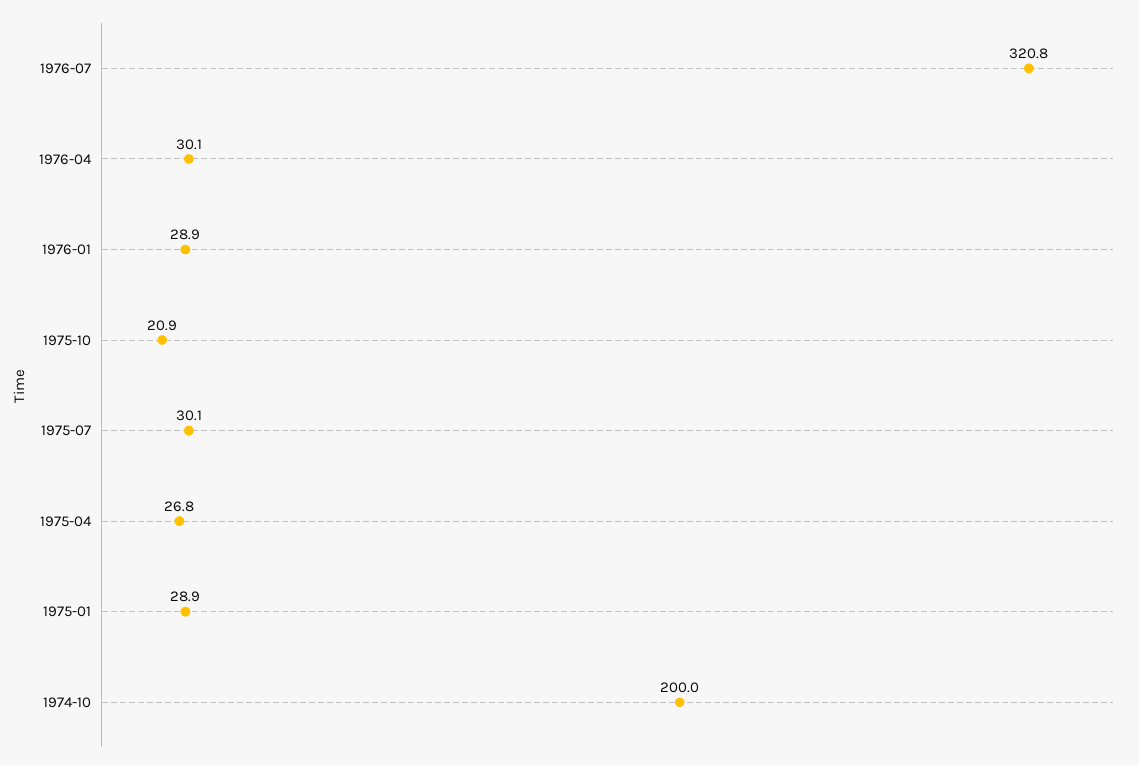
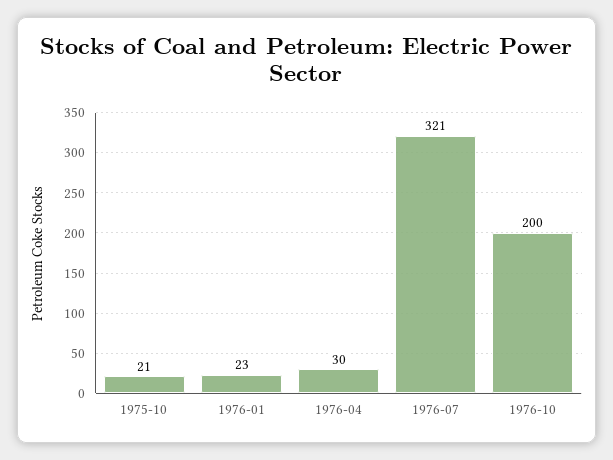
1976-01: 28.9 -> 23
1975-07: 30.1 -> none
1975-04: 26.8 -> none
1975-01: 28.9 -> none
1974-10: 200 -> none
1976-10: none -> 200

